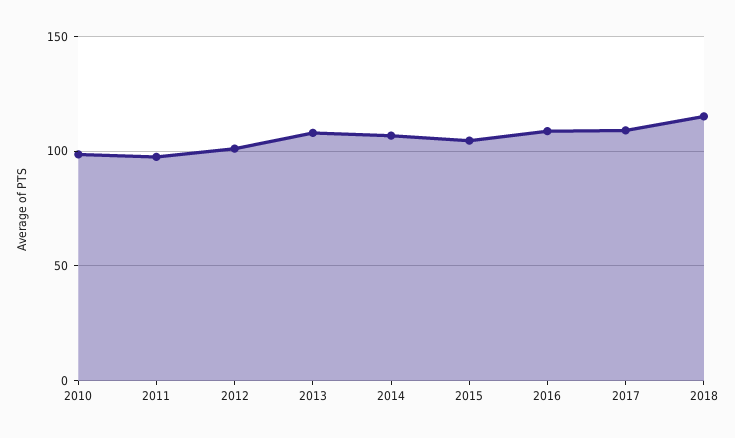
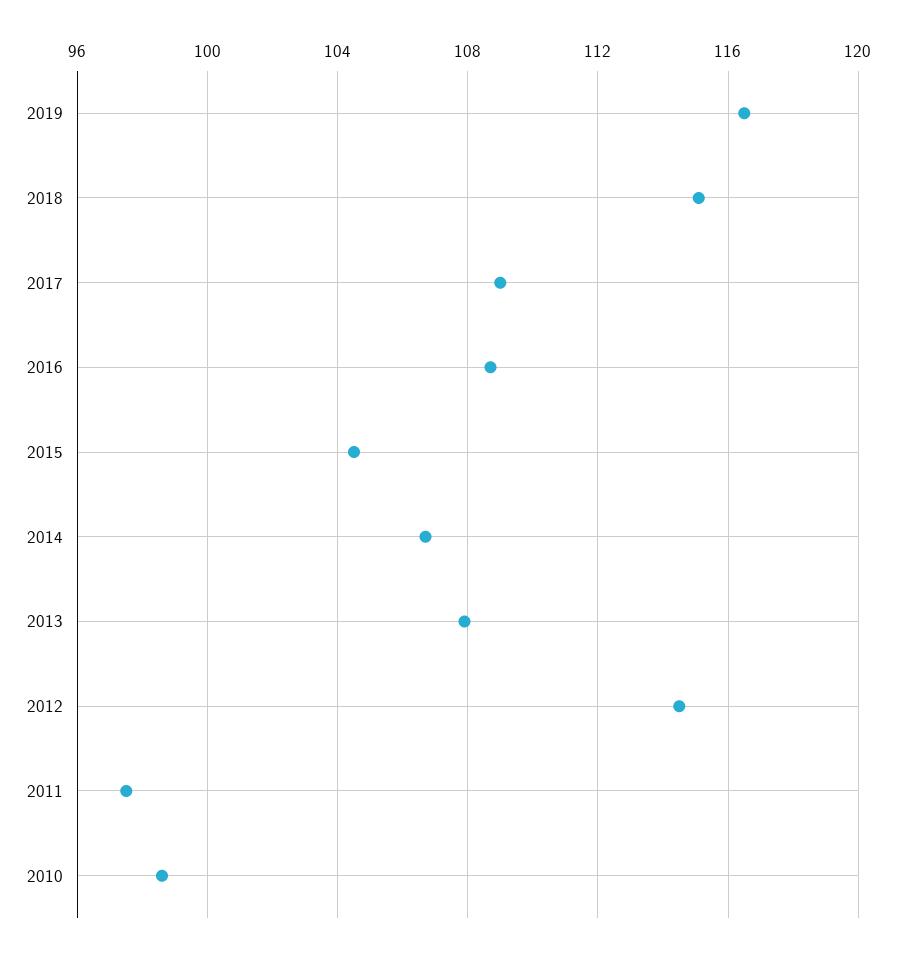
2012: 100 -> 114.5
2019: none -> 116.5

